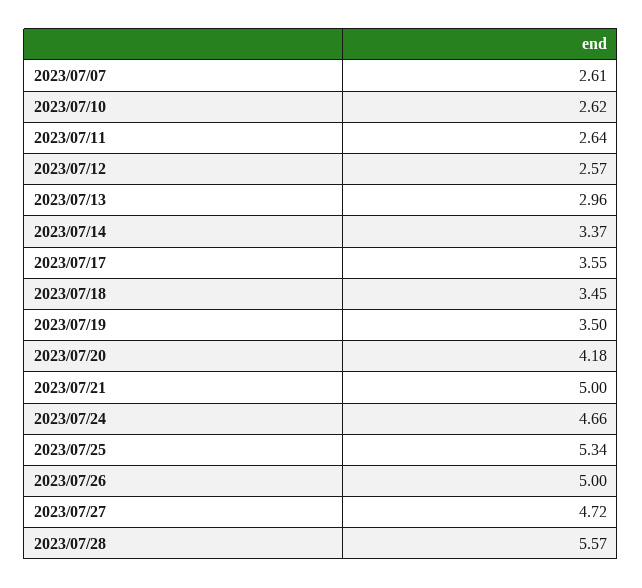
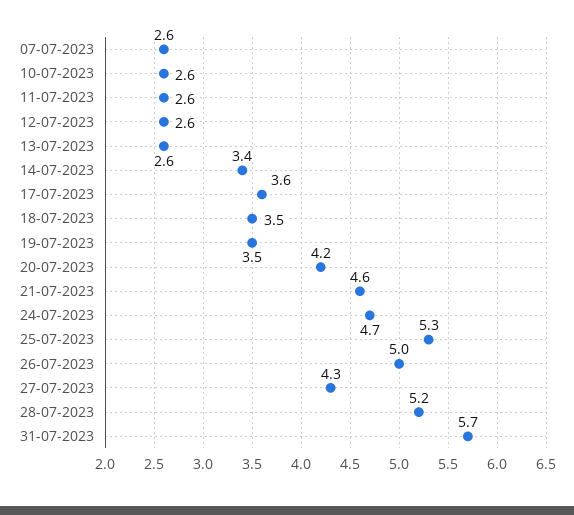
2023/07/13: 2.96 -> 2.6
2023/07/21: 5 -> 4.6
2023/07/27: 4.72 -> 4.3
2023/07/28: 5.57 -> 5.2
31-07-2023: none -> 5.7

